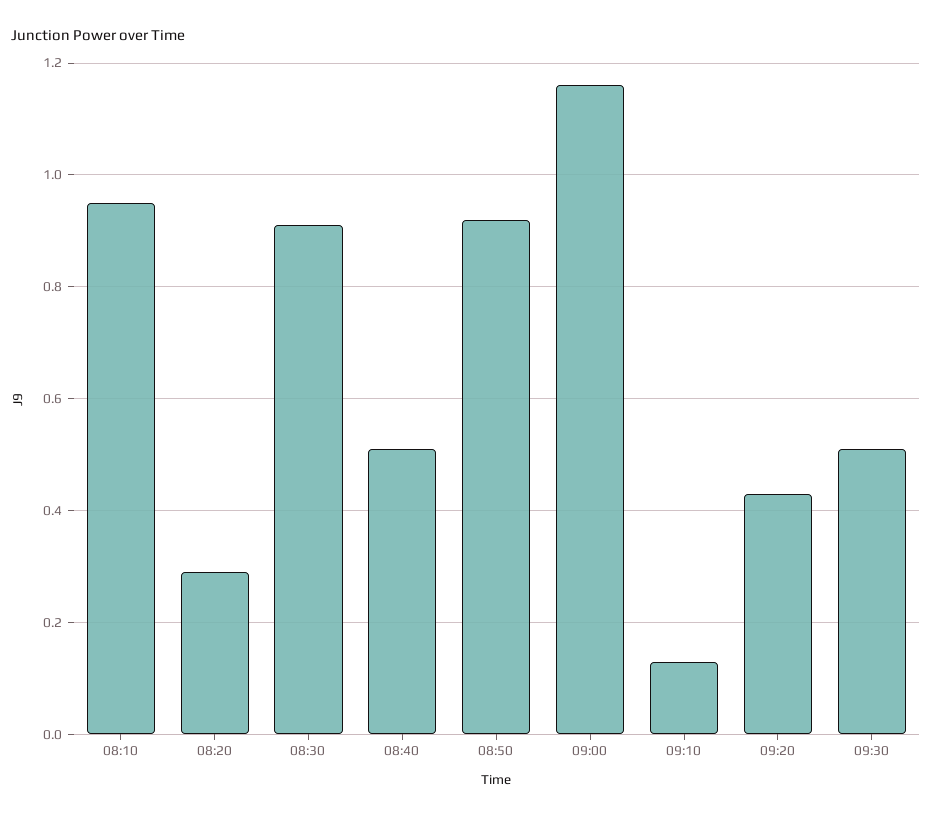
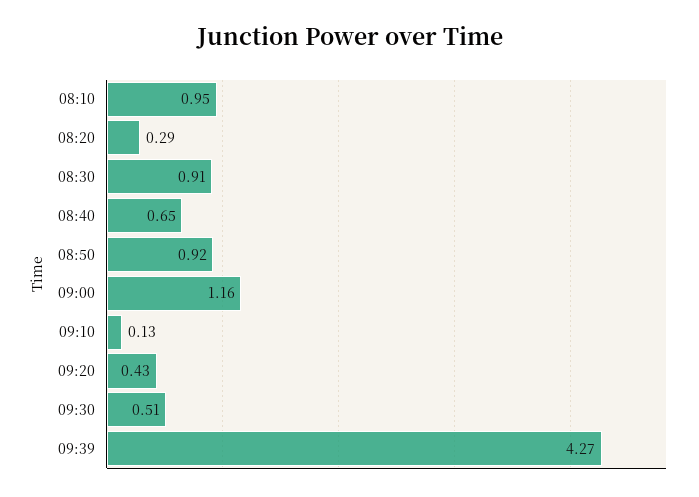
08:40: 0.5 -> 0.65
09:39: none -> 4.27

